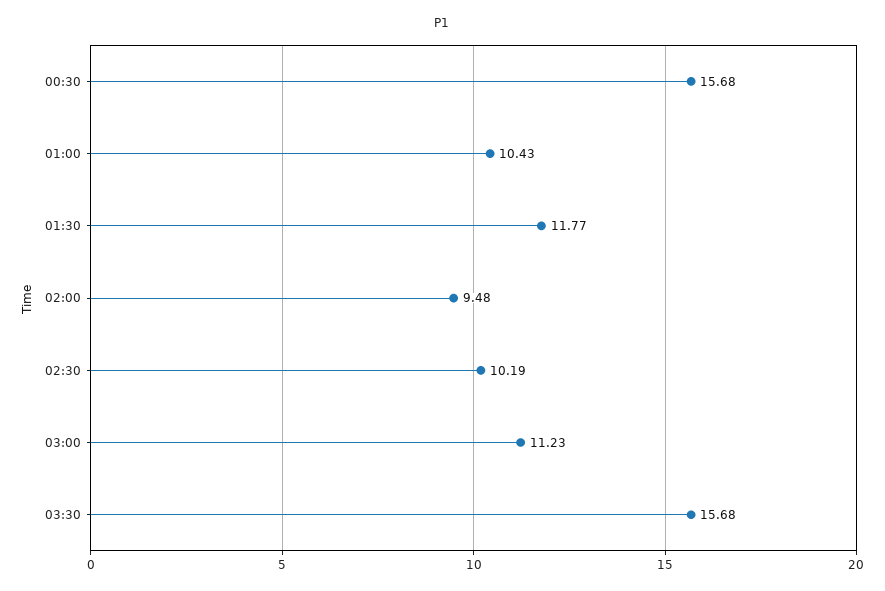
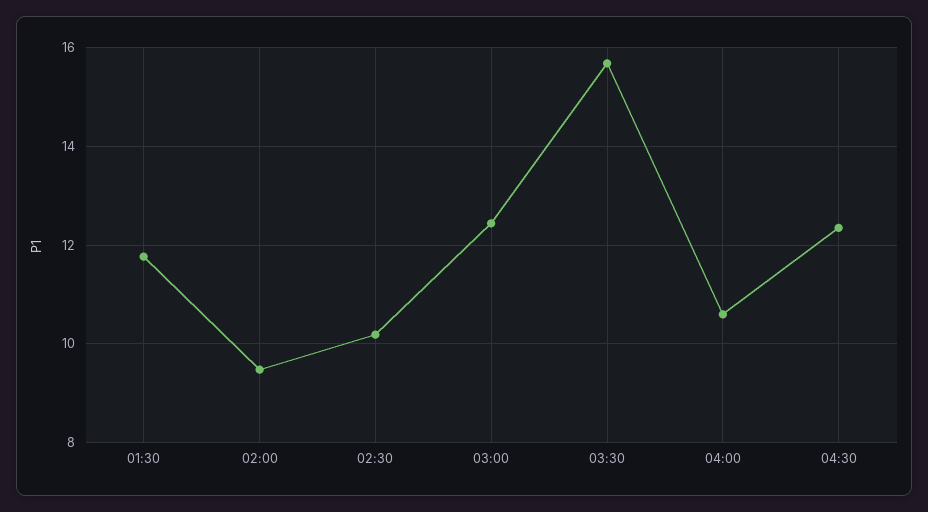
00:30: 15.68 -> none
01:00: 10.43 -> none
03:00: 11.23 -> 12.4
04:00: none -> 10.6
04:30: none -> 12.4

